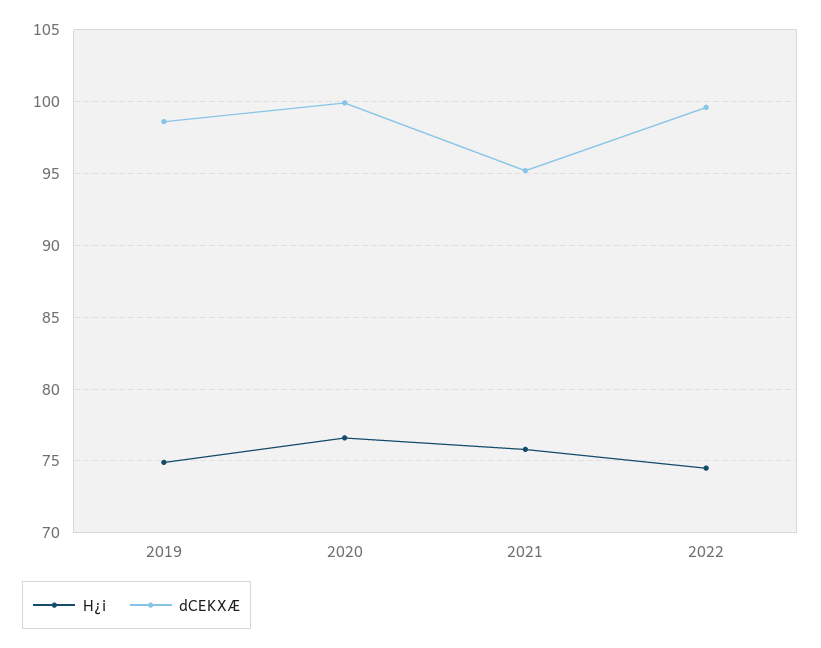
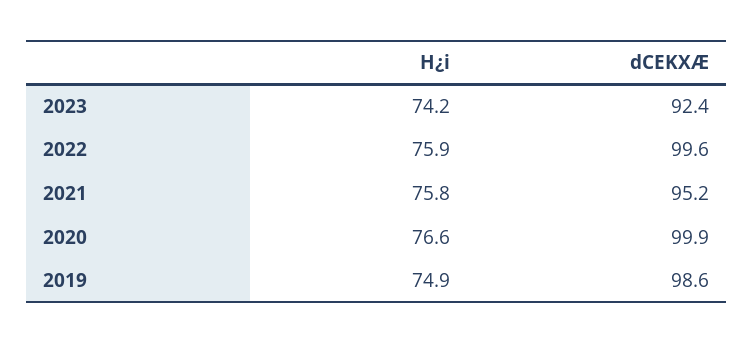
H¿i, 2022: 74.5 -> 75.9
H¿i, 2023: none -> 74.2
dCEKXÆ, 2023: none -> 92.4

